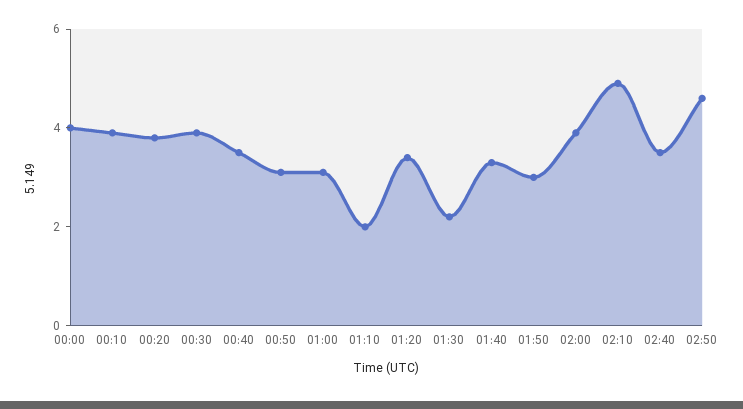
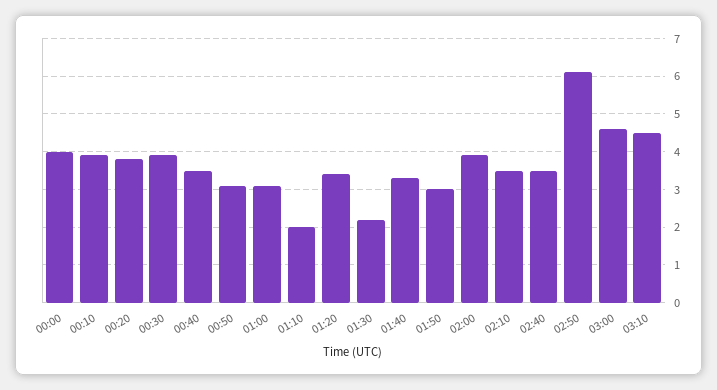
02:10: 5 -> 3.5
02:50: 4.5 -> 6
03:00: none -> 4.5
03:10: none -> 4.5

